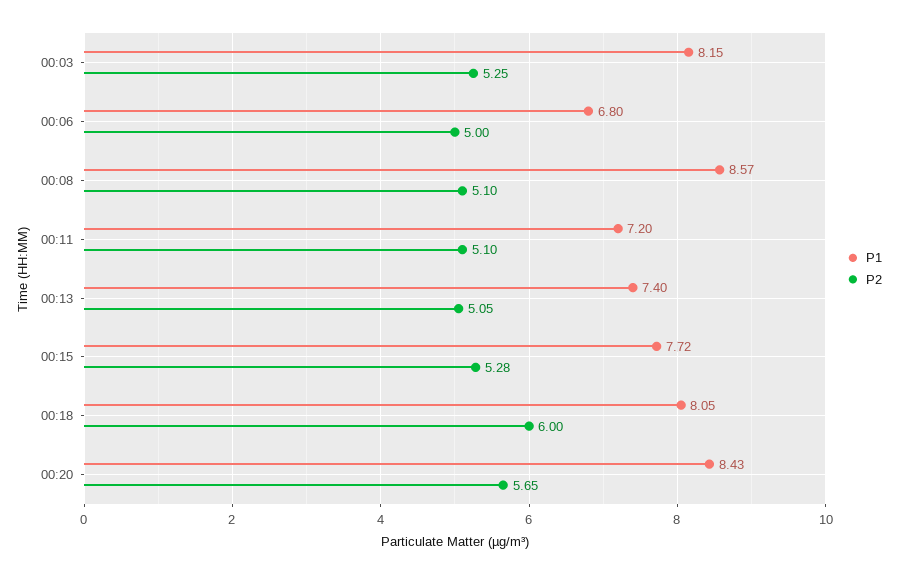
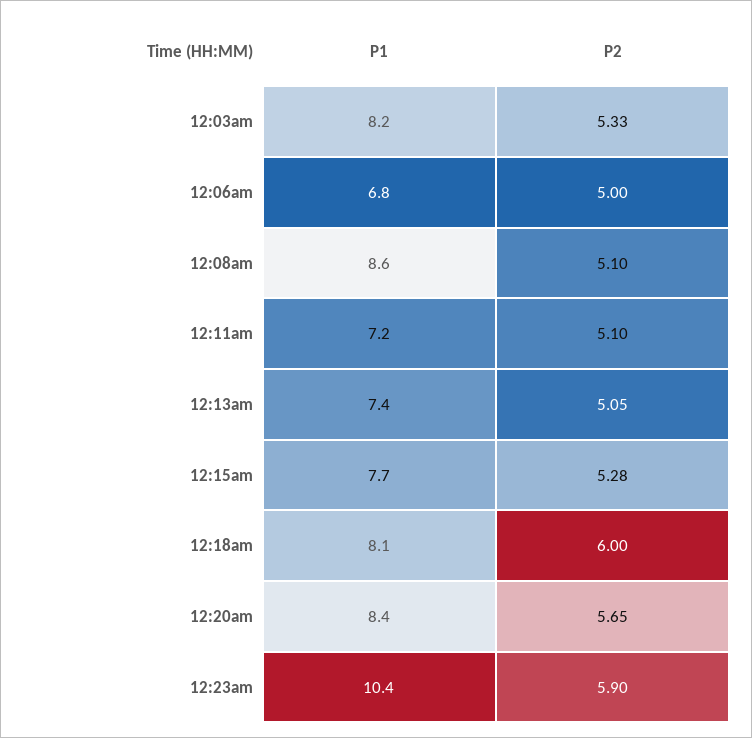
P2, 00:03: 5.25 -> 5.33
P1, 12:23am: none -> 10.4
P2, 12:23am: none -> 5.9

